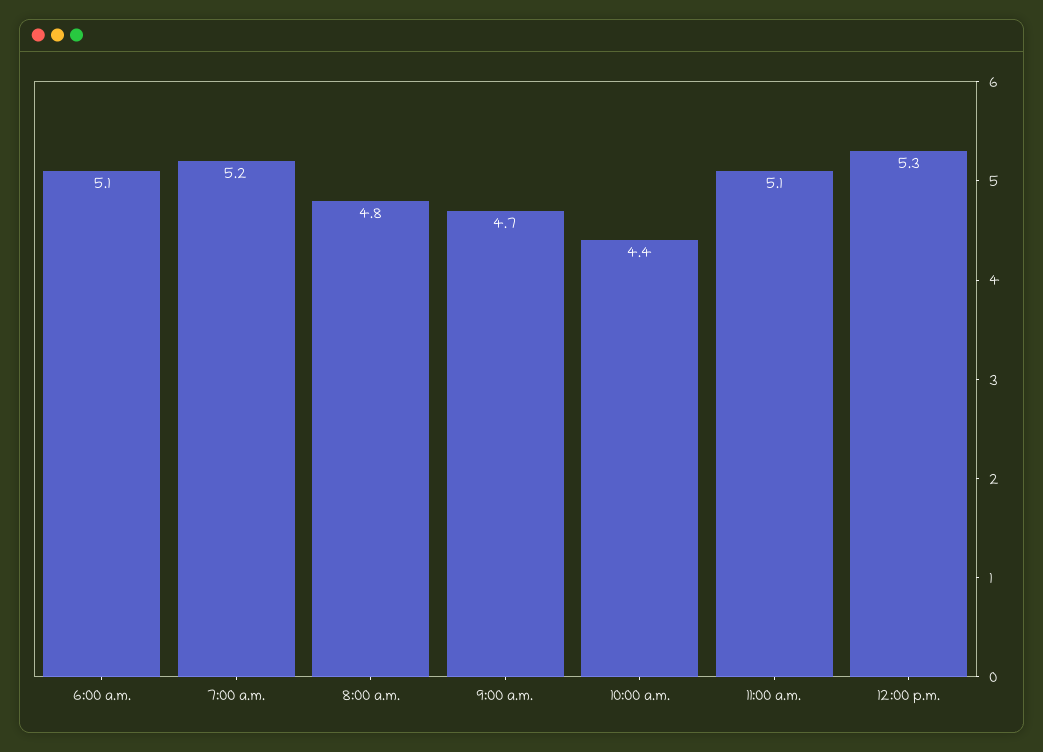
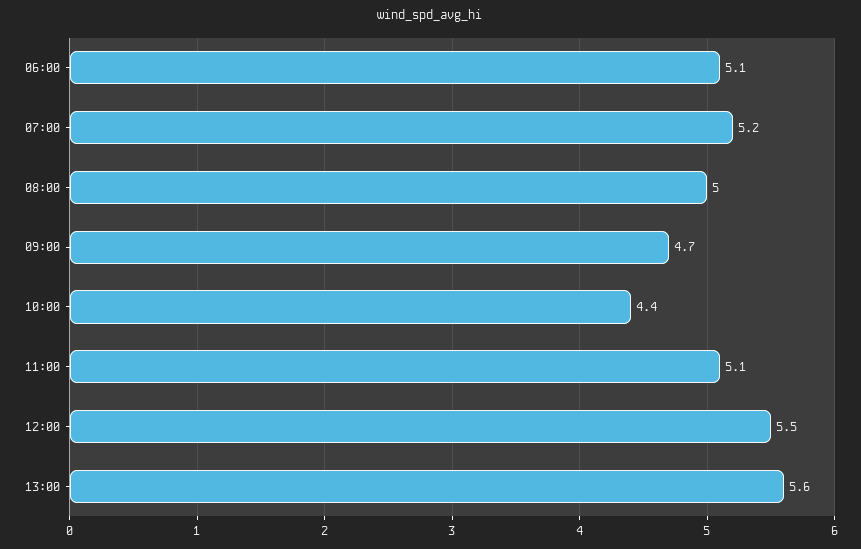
8:00 a.m.: 4.8 -> 5
12:00 p.m.: 5.3 -> 5.5
13:00: none -> 5.6

